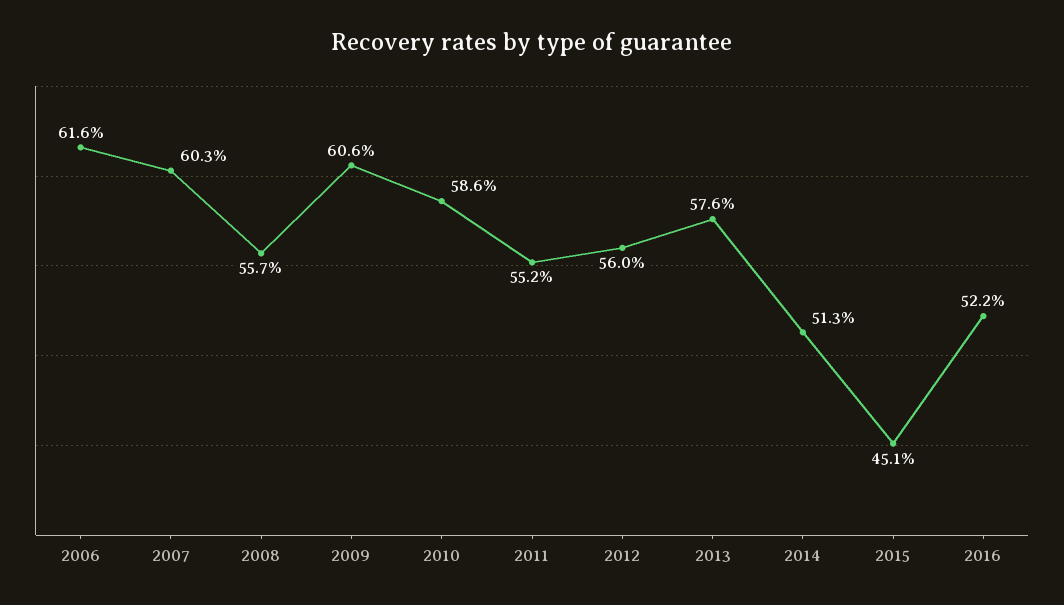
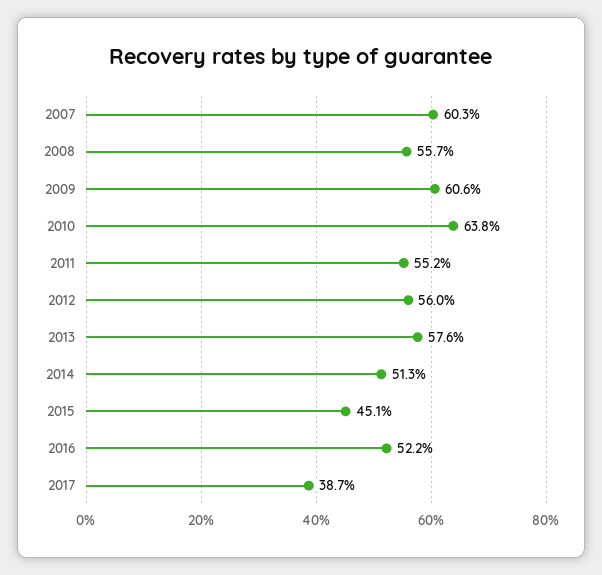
2006: 61.6 -> none
2010: 58.6 -> 63.8
2017: none -> 38.7

